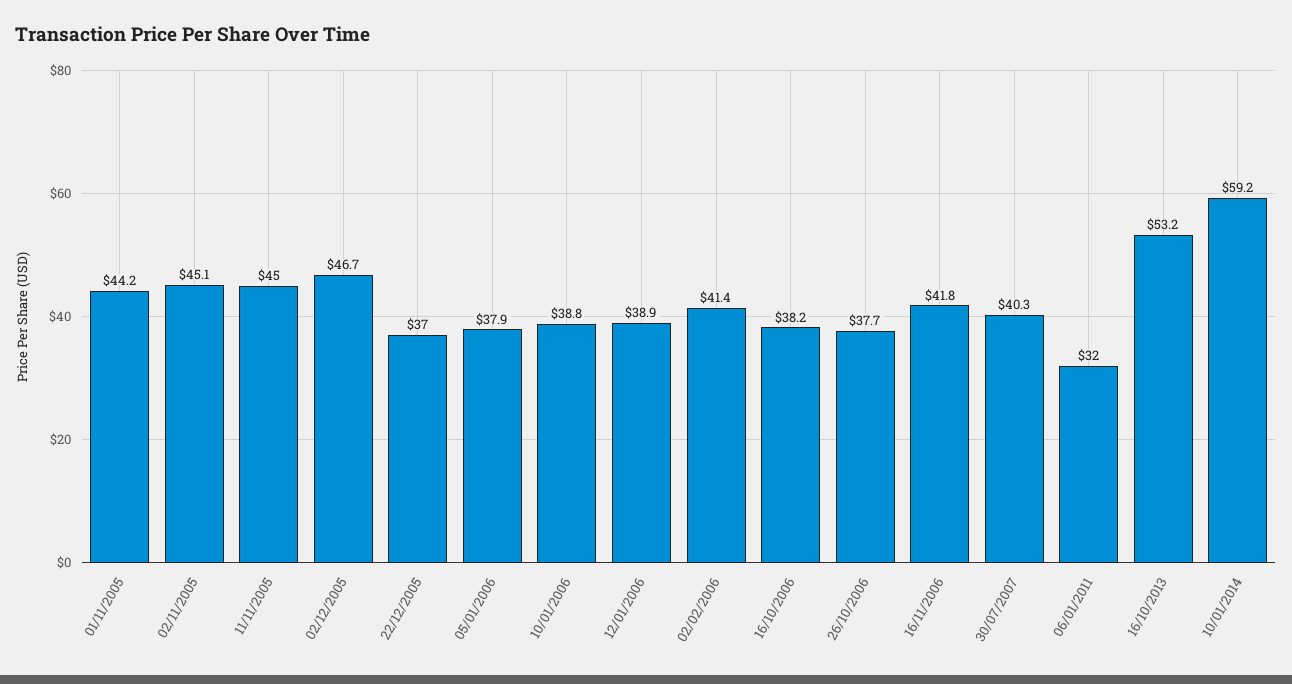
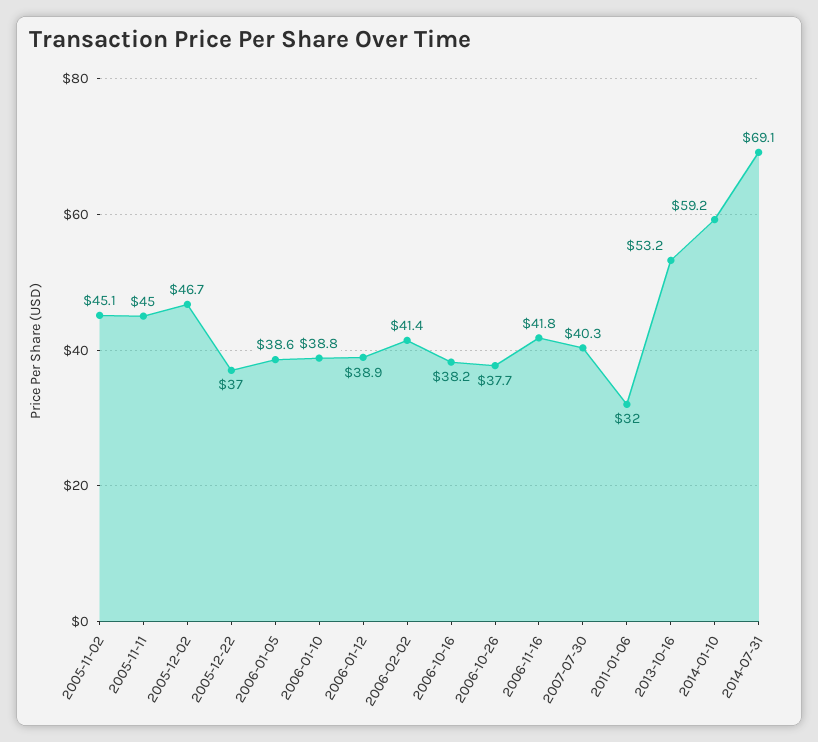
01/11/2005: 44.2 -> none
05/01/2006: 37.9 -> 38.6
2014-07-31: none -> 69.1

